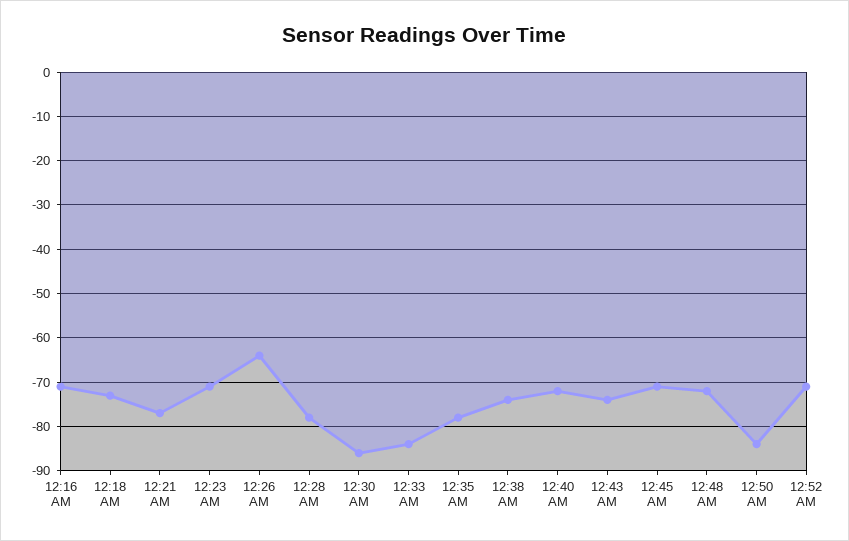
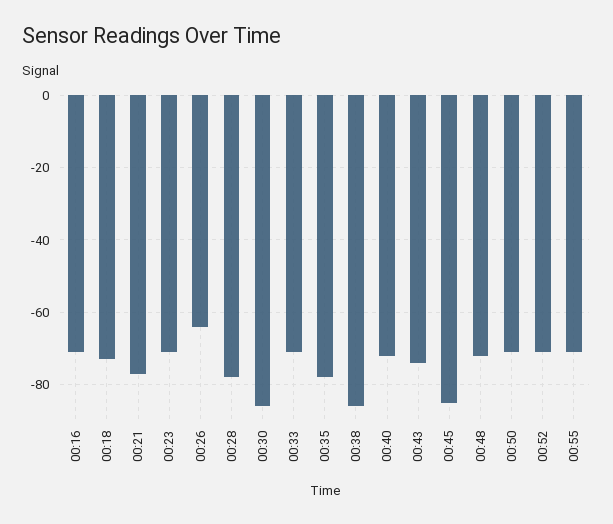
12:33 AM: -85 -> -70
12:38 AM: -75 -> -85
12:45 AM: -70 -> -85
12:50 AM: -85 -> -70
00:55: none -> -70

